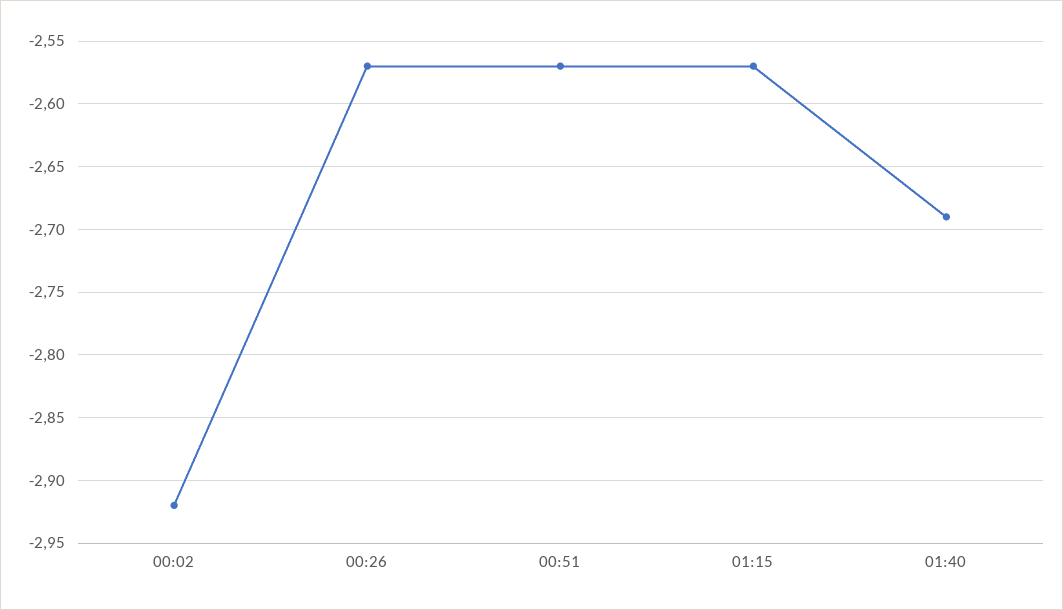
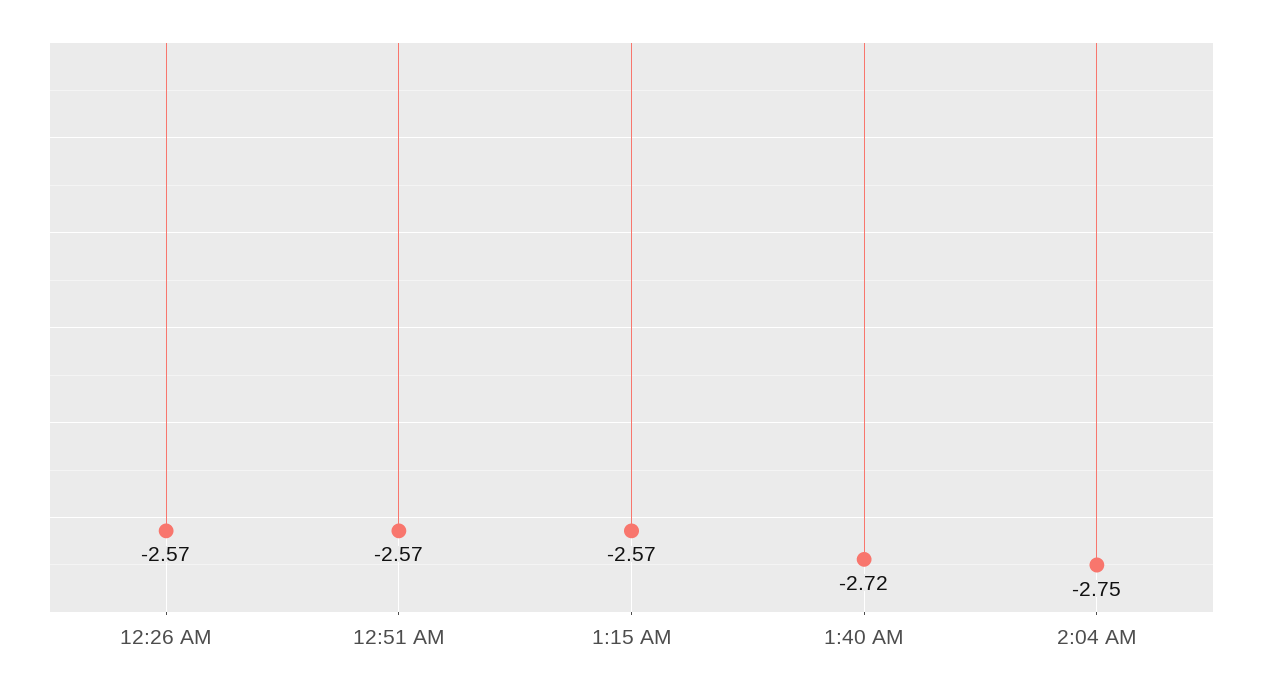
00:02: -2.92 -> none
01:40: -2.69 -> -2.72
2:04 AM: none -> -2.75

